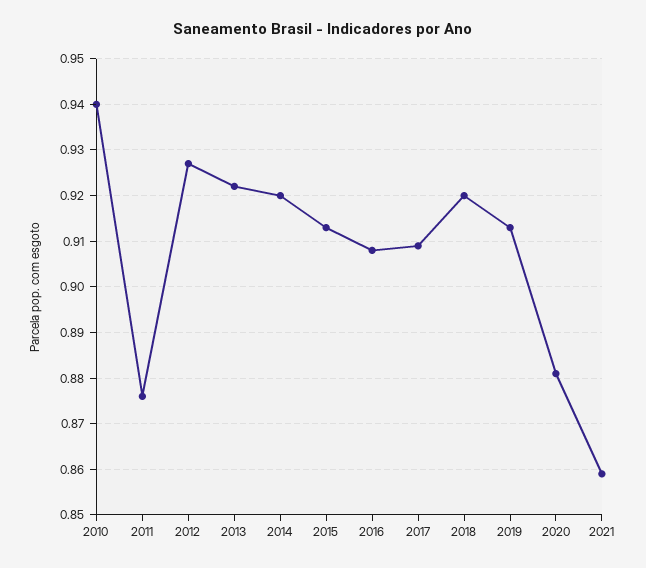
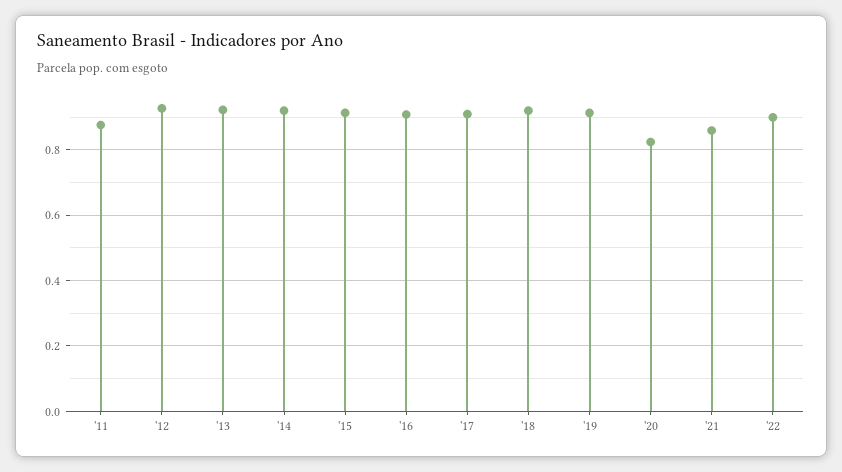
2010: 0.94 -> none
2020: 0.88 -> 0.82
'22: none -> 0.9

